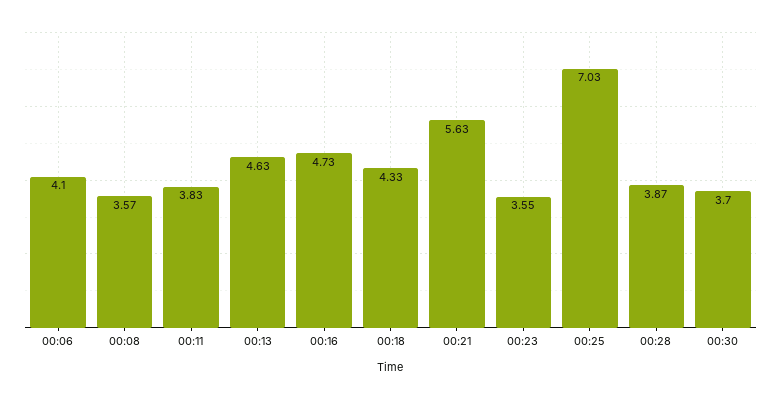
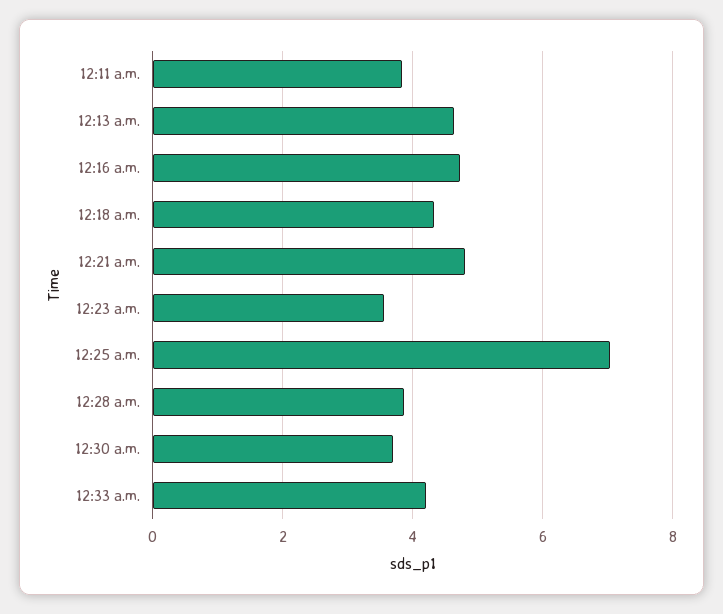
00:06: 4.1 -> none
00:08: 3.57 -> none
00:21: 5.63 -> 4.8
12:33 a.m.: none -> 4.2

